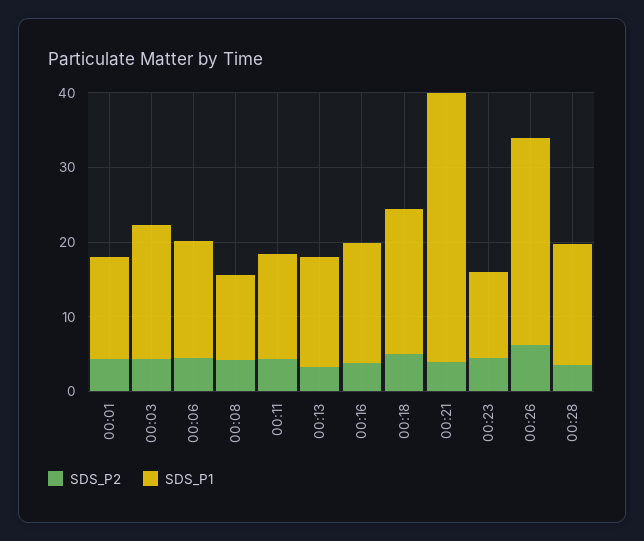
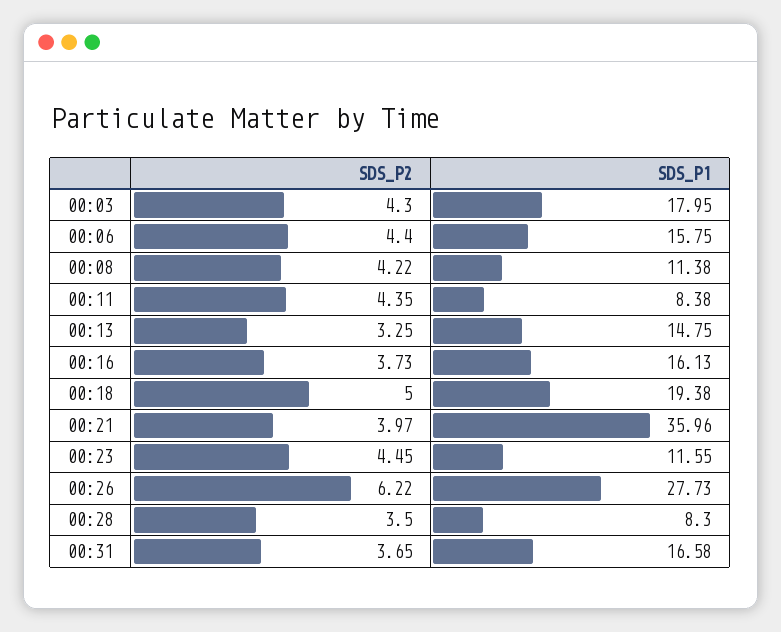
SDS_P2, 00:01: 4 -> none
SDS_P1, 00:01: 14 -> none
SDS_P1, 00:11: 14 -> 8.38
SDS_P1, 00:28: 16 -> 8.3
SDS_P2, 00:31: none -> 3.65
SDS_P1, 00:31: none -> 16.58

